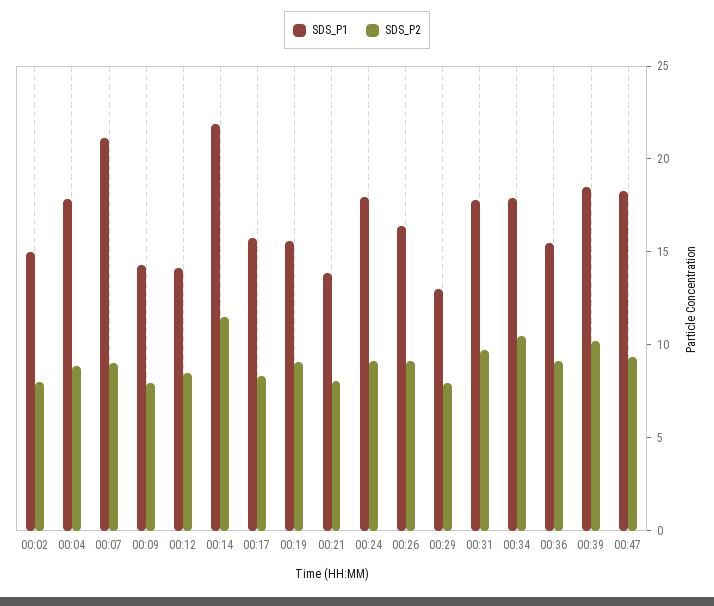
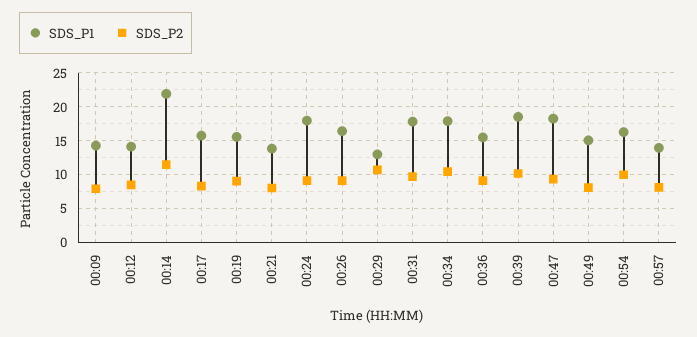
SDS_P1, 00:02: 15 -> none
SDS_P2, 00:02: 8 -> none
SDS_P1, 00:04: 18 -> none
SDS_P2, 00:04: 9 -> none
SDS_P1, 00:07: 21 -> none
SDS_P2, 00:07: 9 -> none
SDS_P2, 00:29: 8 -> 11
SDS_P1, 00:49: none -> 15
SDS_P2, 00:49: none -> 8
SDS_P1, 00:54: none -> 16
SDS_P2, 00:54: none -> 10
SDS_P1, 00:57: none -> 14
SDS_P2, 00:57: none -> 8

